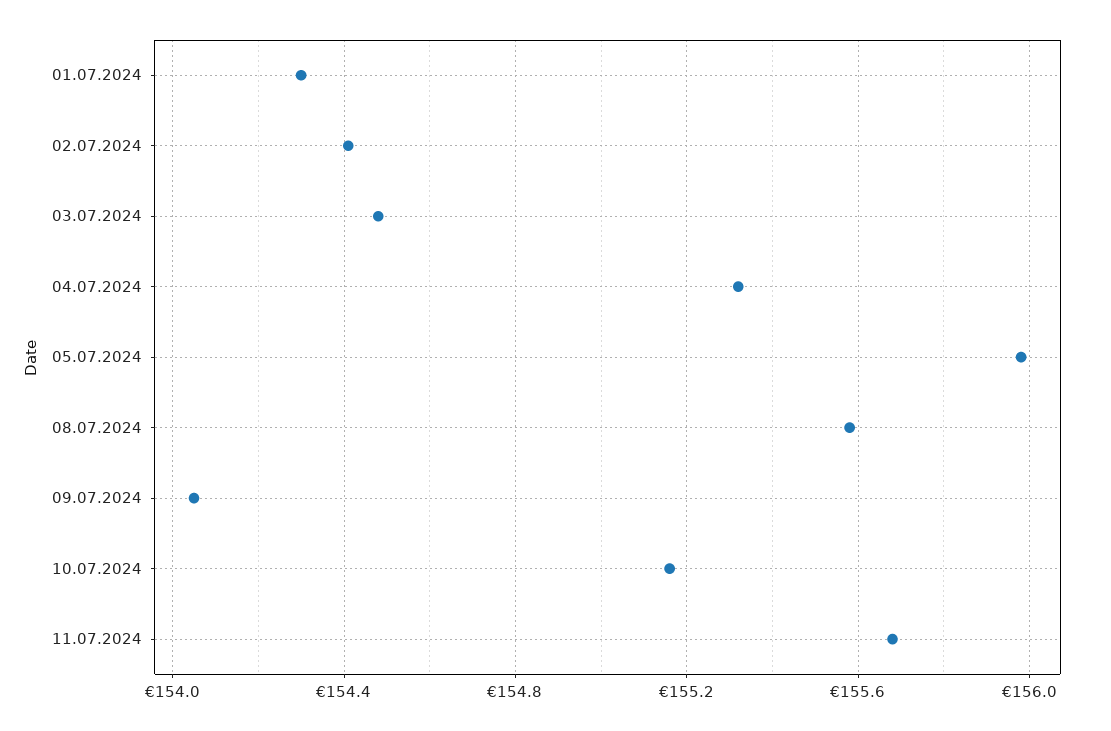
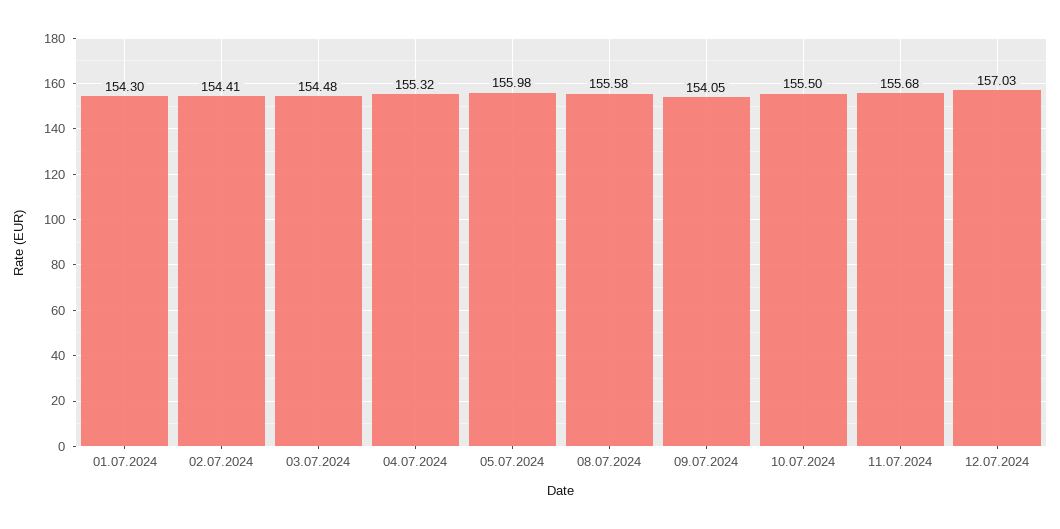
10.07.2024: 155.15 -> 155.5
12.07.2024: none -> 157.03

